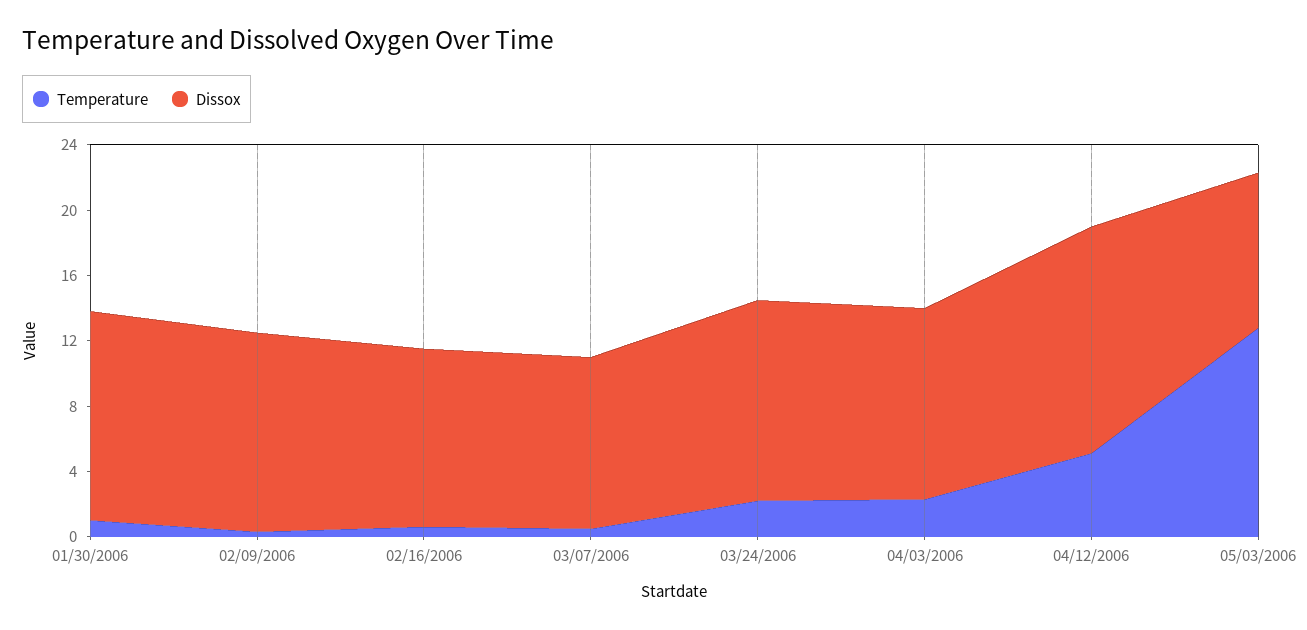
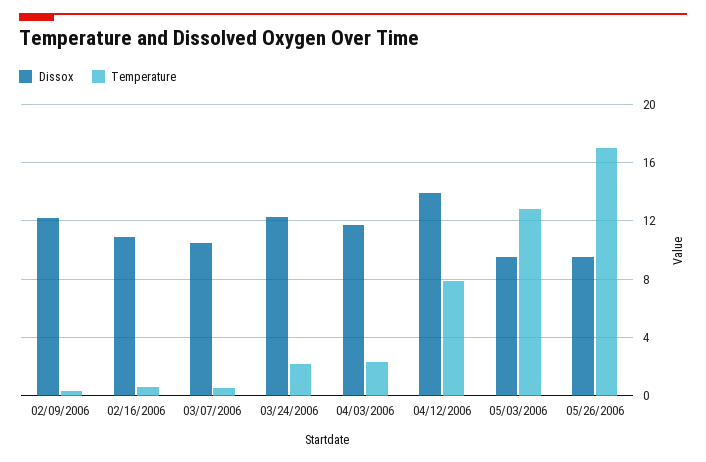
Temperature, 01/30/2006: 1 -> none
Dissox, 01/30/2006: 13 -> none
Temperature, 04/12/2006: 5 -> 8
Dissox, 05/26/2006: none -> 9.5
Temperature, 05/26/2006: none -> 17

